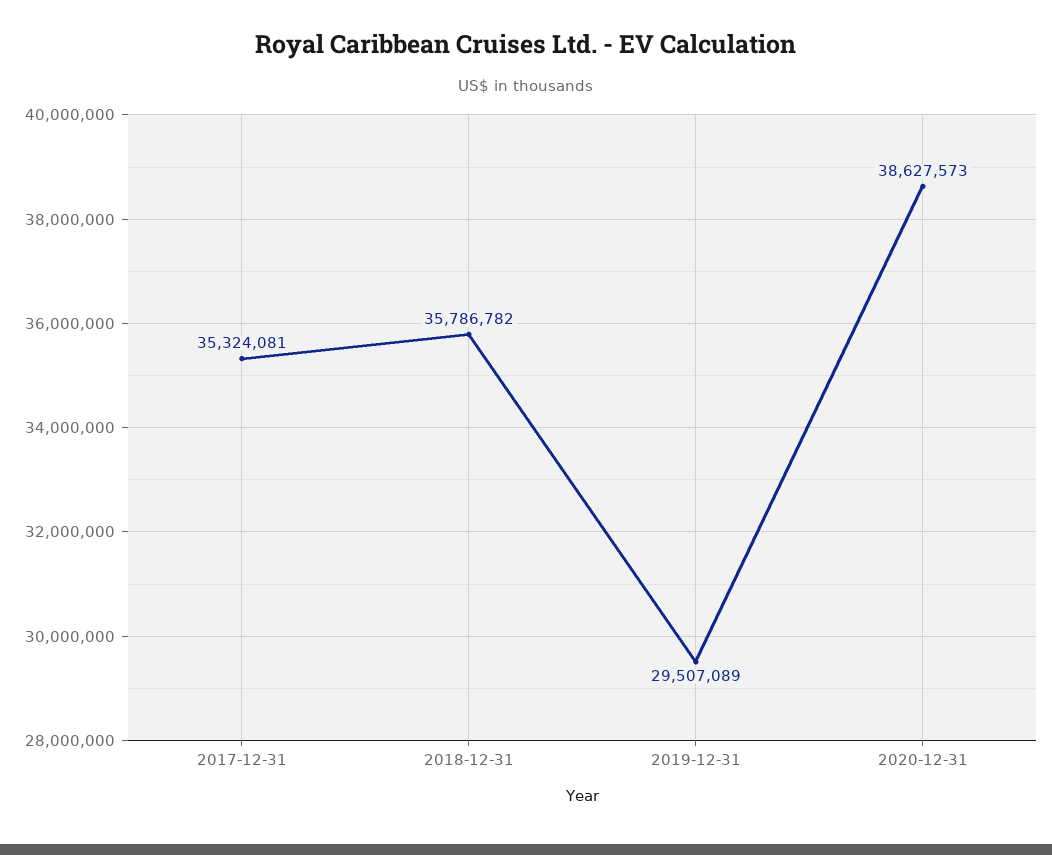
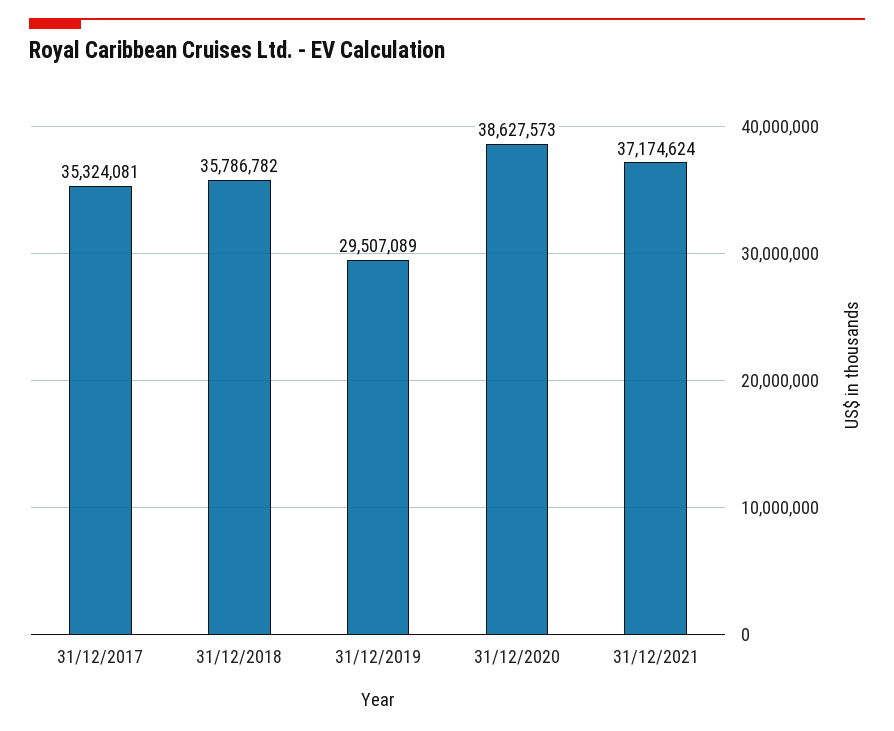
31/12/2021: none -> 37174624

